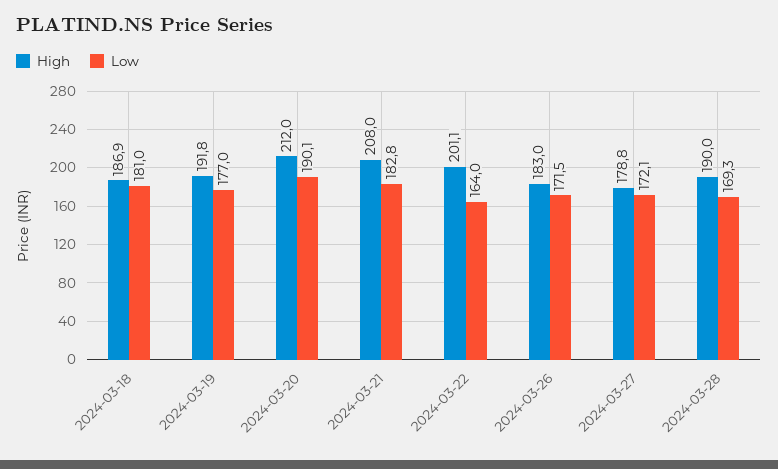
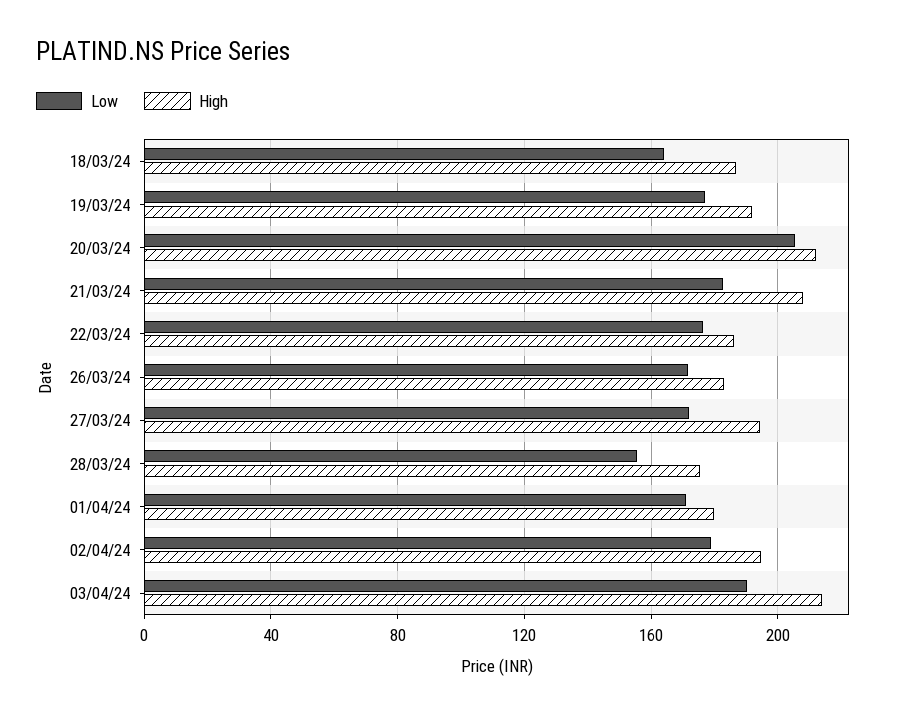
Low, 2024-03-18: 181 -> 165
Low, 2024-03-20: 190.1 -> 205
High, 2024-03-22: 201.1 -> 185
Low, 2024-03-22: 164 -> 175
High, 2024-03-27: 178.8 -> 195
High, 2024-03-28: 190 -> 175
Low, 2024-03-28: 169.3 -> 155
Low, 01/04/24: none -> 170
High, 01/04/24: none -> 180
Low, 02/04/24: none -> 180
High, 02/04/24: none -> 195
Low, 03/04/24: none -> 190
High, 03/04/24: none -> 215

